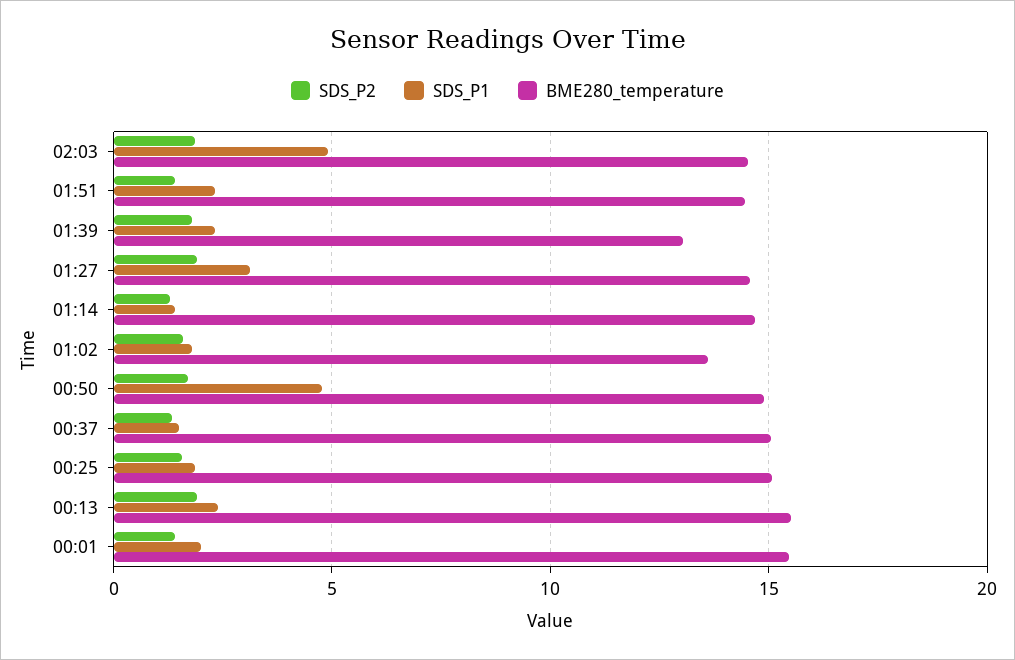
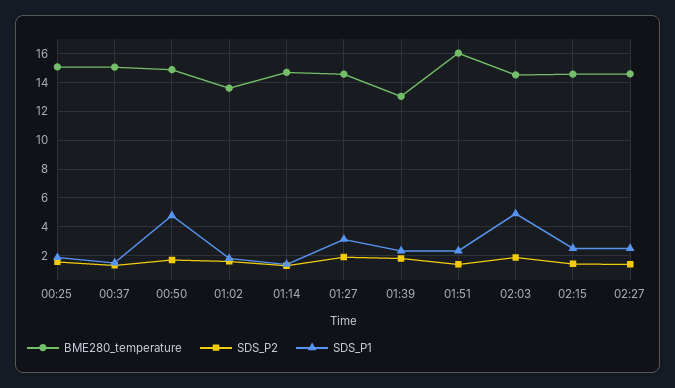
BME280_temperature, 01:51: 14.5 -> 16
SDS_P2, 00:13: 2 -> none
SDS_P1, 00:13: 2.5 -> none
BME280_temperature, 00:13: 15.5 -> none
SDS_P2, 00:01: 1.5 -> none
SDS_P1, 00:01: 2 -> none
BME280_temperature, 00:01: 15.5 -> none
BME280_temperature, 02:15: none -> 14.5
SDS_P2, 02:15: none -> 1.5
SDS_P1, 02:15: none -> 2.5
BME280_temperature, 02:27: none -> 14.5
SDS_P2, 02:27: none -> 1.5
SDS_P1, 02:27: none -> 2.5

